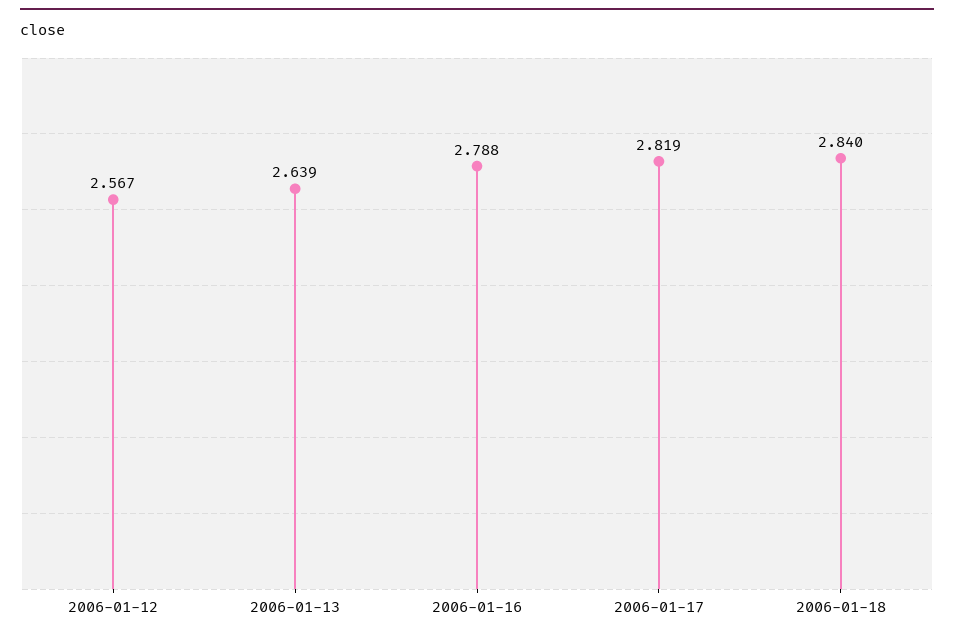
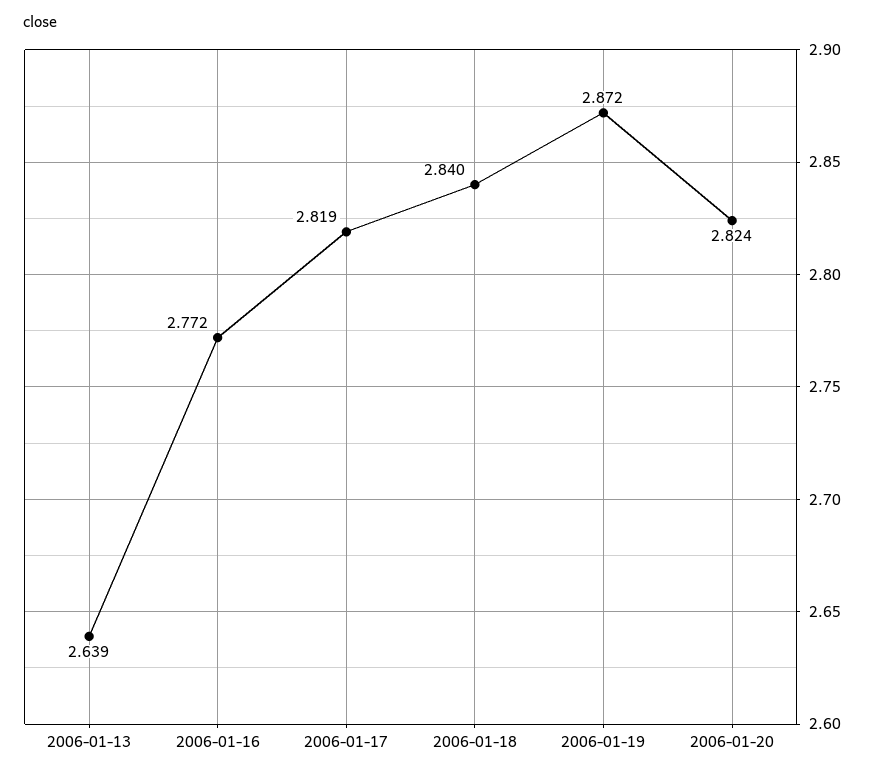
2006-01-12: 2.567 -> none
2006-01-16: 2.788 -> 2.772
2006-01-19: none -> 2.872
2006-01-20: none -> 2.824

